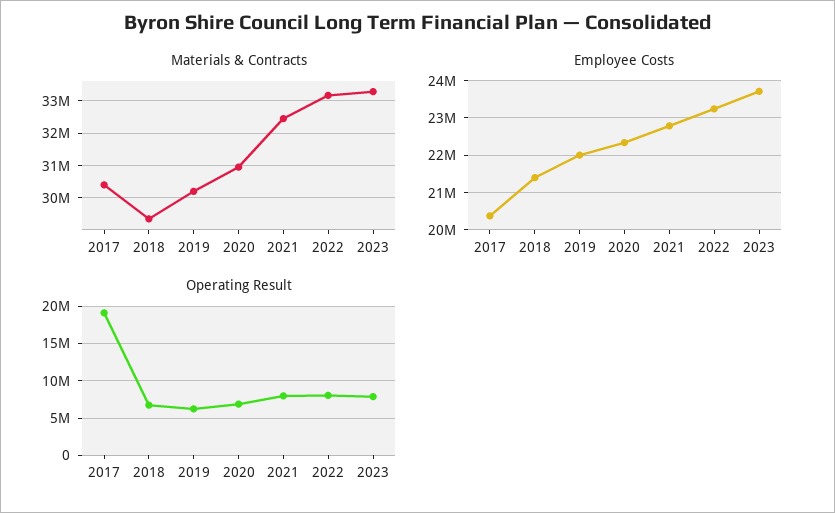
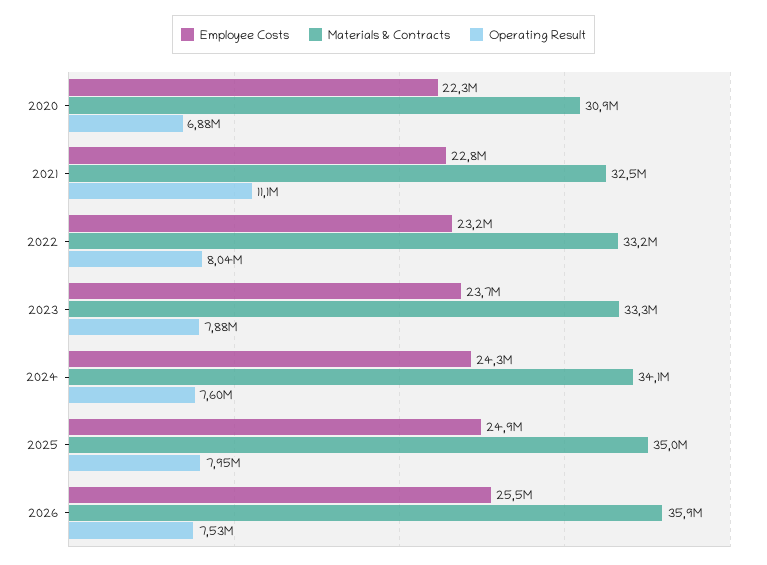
Materials & Contracts, 2017: 30400000 -> none
Materials & Contracts, 2018: 29400000 -> none
Materials & Contracts, 2019: 30200000 -> none
Employee Costs, 2017: 20400000 -> none
Employee Costs, 2018: 21400000 -> none
Employee Costs, 2019: 22000000 -> none
Operating Result, 2017: 19000000 -> none
Operating Result, 2018: 7000000 -> none
Operating Result, 2019: 6000000 -> none
Operating Result, 2021: 8000000 -> 11100000
Employee Costs, 2024: none -> 24300000
Materials & Contracts, 2024: none -> 34100000
Operating Result, 2024: none -> 7600000
Employee Costs, 2025: none -> 24900000
Materials & Contracts, 2025: none -> 35000000
Operating Result, 2025: none -> 7950000
Employee Costs, 2026: none -> 25500000
Materials & Contracts, 2026: none -> 35900000
Operating Result, 2026: none -> 7530000

